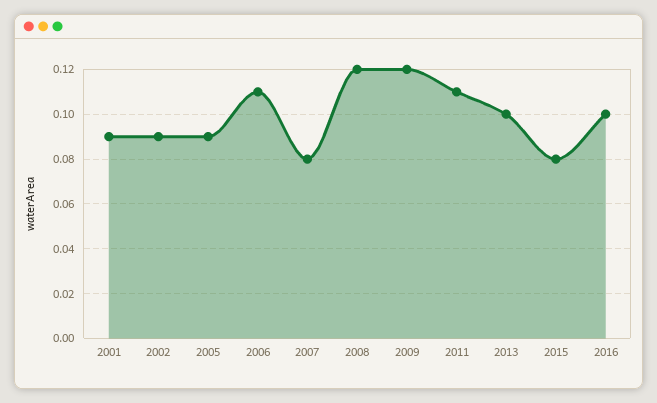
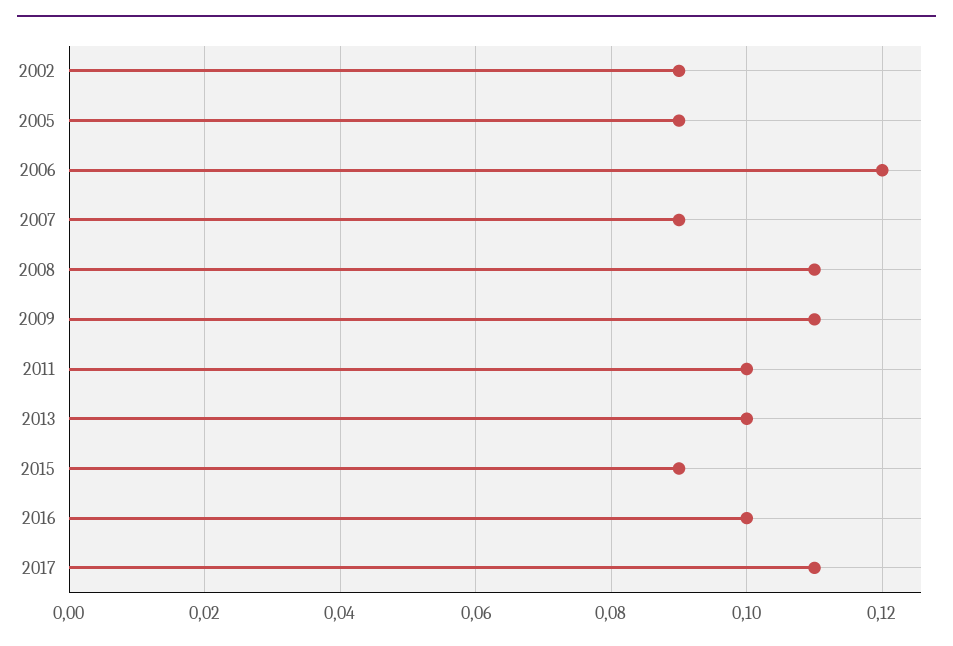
2001: 0.09 -> none
2006: 0.11 -> 0.12
2007: 0.08 -> 0.09
2008: 0.12 -> 0.11
2009: 0.12 -> 0.11
2011: 0.11 -> 0.1
2015: 0.08 -> 0.09
2017: none -> 0.11

